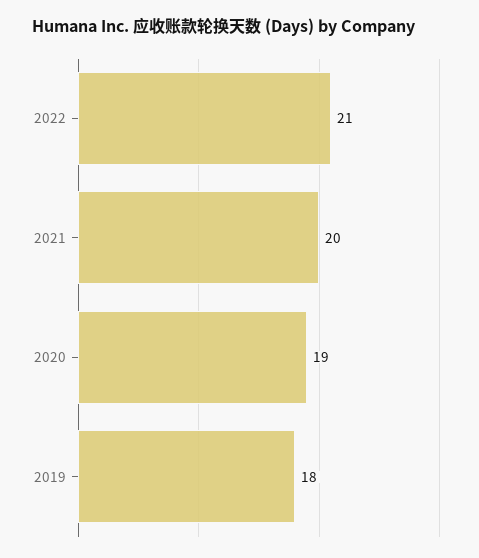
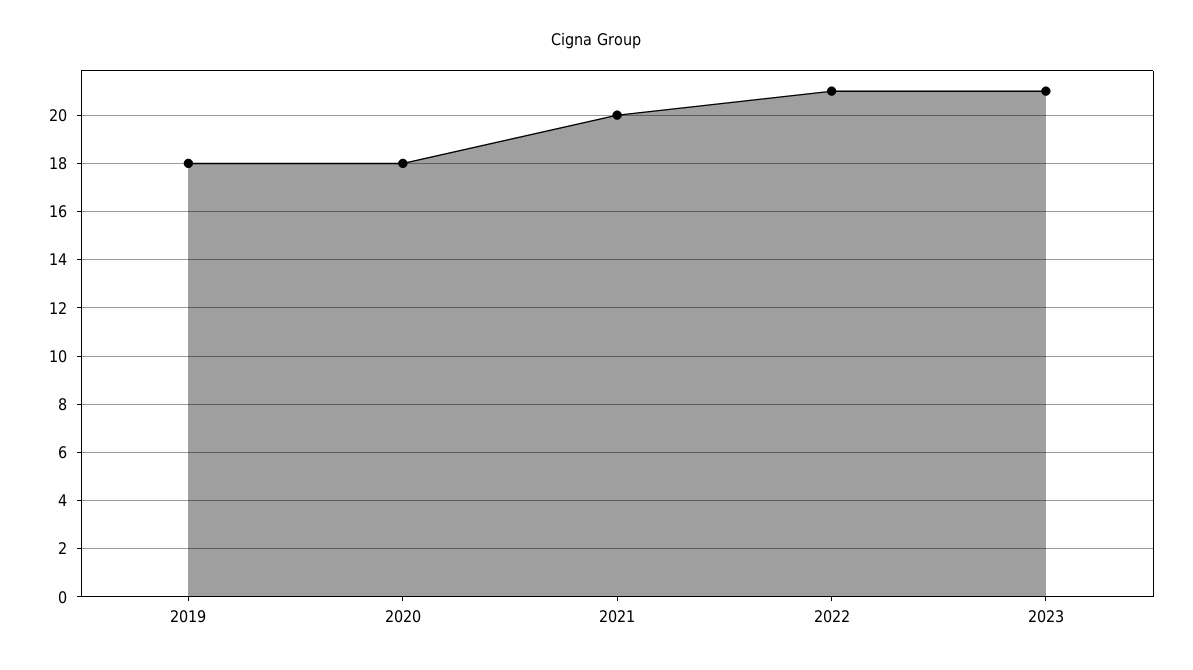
2020: 19 -> 18
2023: none -> 21

